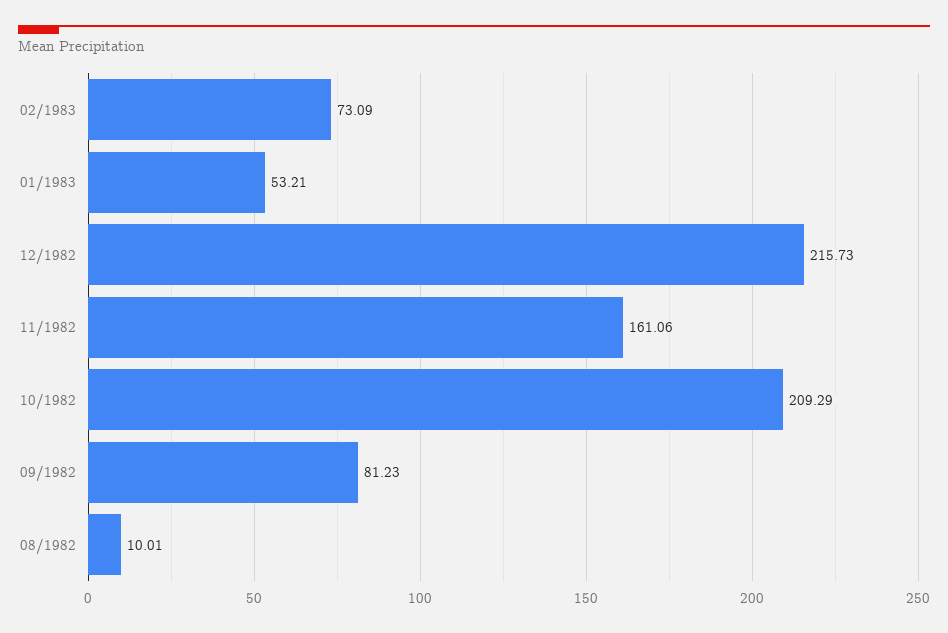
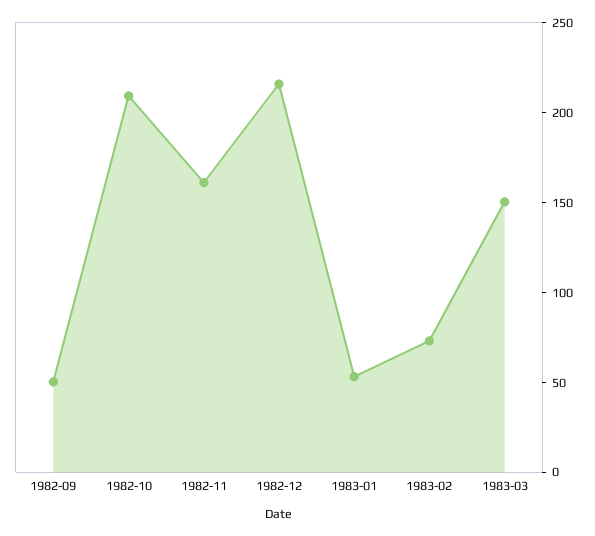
09/1982: 81.23 -> 50
08/1982: 10.01 -> none
1983-03: none -> 150

